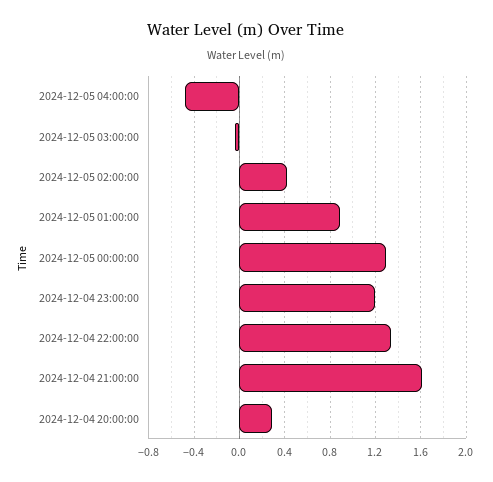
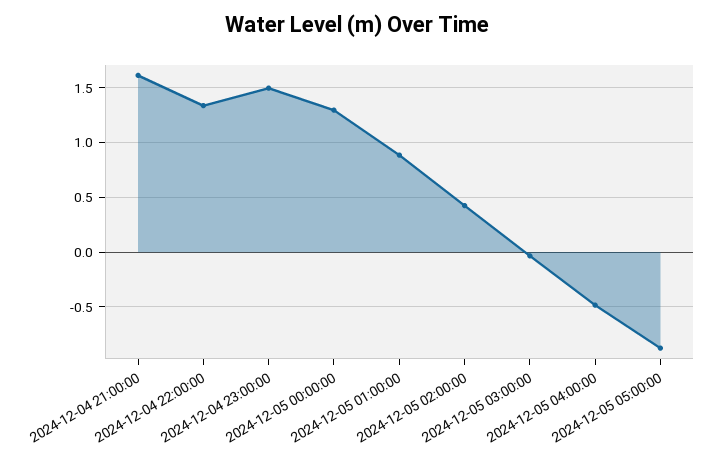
2024-12-04 23:00:00: 1.2 -> 1.5
2024-12-04 20:00:00: 0.3 -> none
2024-12-05 05:00:00: none -> -0.9

